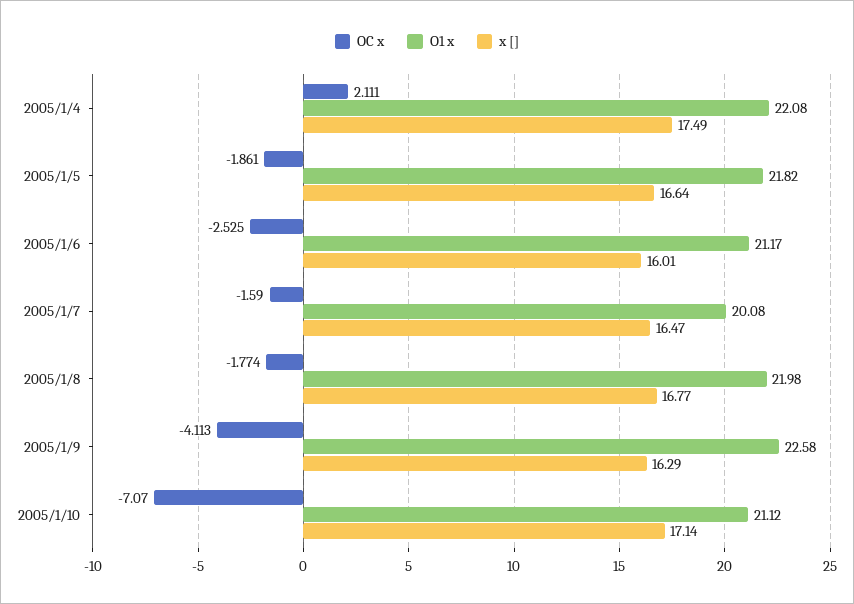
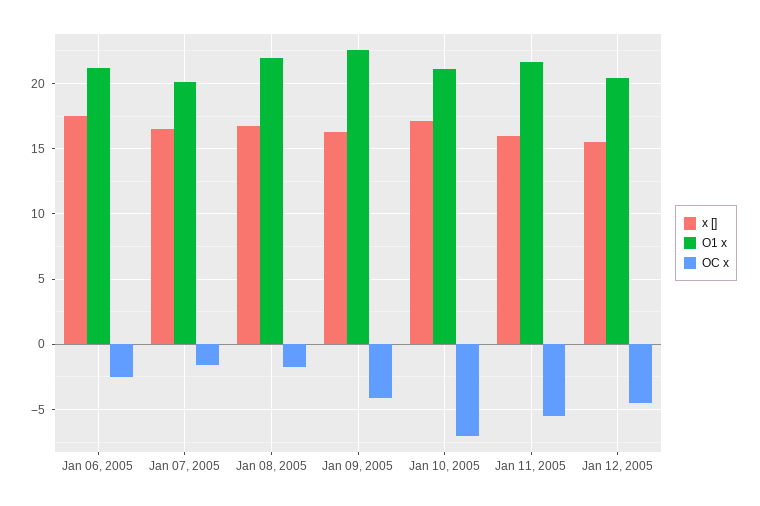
OC x, 2005/1/4: 2.111 -> none
O1 x, 2005/1/4: 22.08 -> none
x [], 2005/1/4: 17.49 -> none
OC x, 2005/1/5: -1.861 -> none
O1 x, 2005/1/5: 21.82 -> none
x [], 2005/1/5: 16.64 -> none
x [], 2005/1/6: 16.01 -> 17.5
x [], Jan 11, 2005: none -> 16
O1 x, Jan 11, 2005: none -> 21.5
OC x, Jan 11, 2005: none -> -5.5
x [], Jan 12, 2005: none -> 15.5
O1 x, Jan 12, 2005: none -> 20.5
OC x, Jan 12, 2005: none -> -4.5

